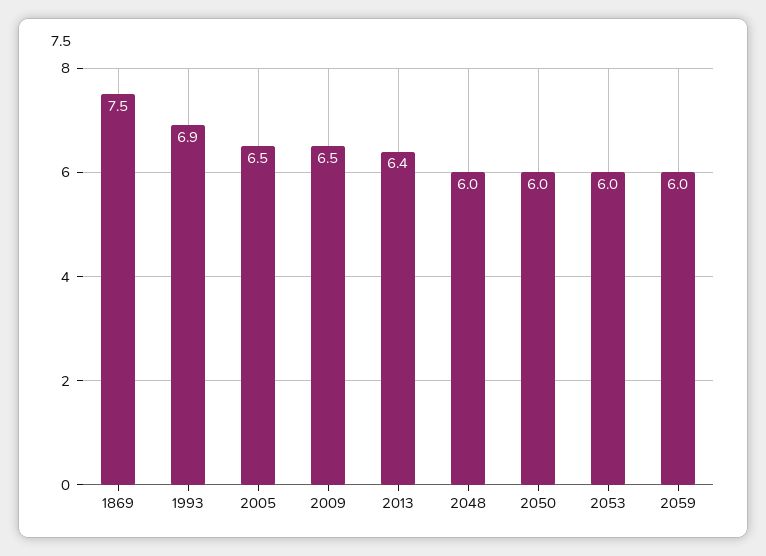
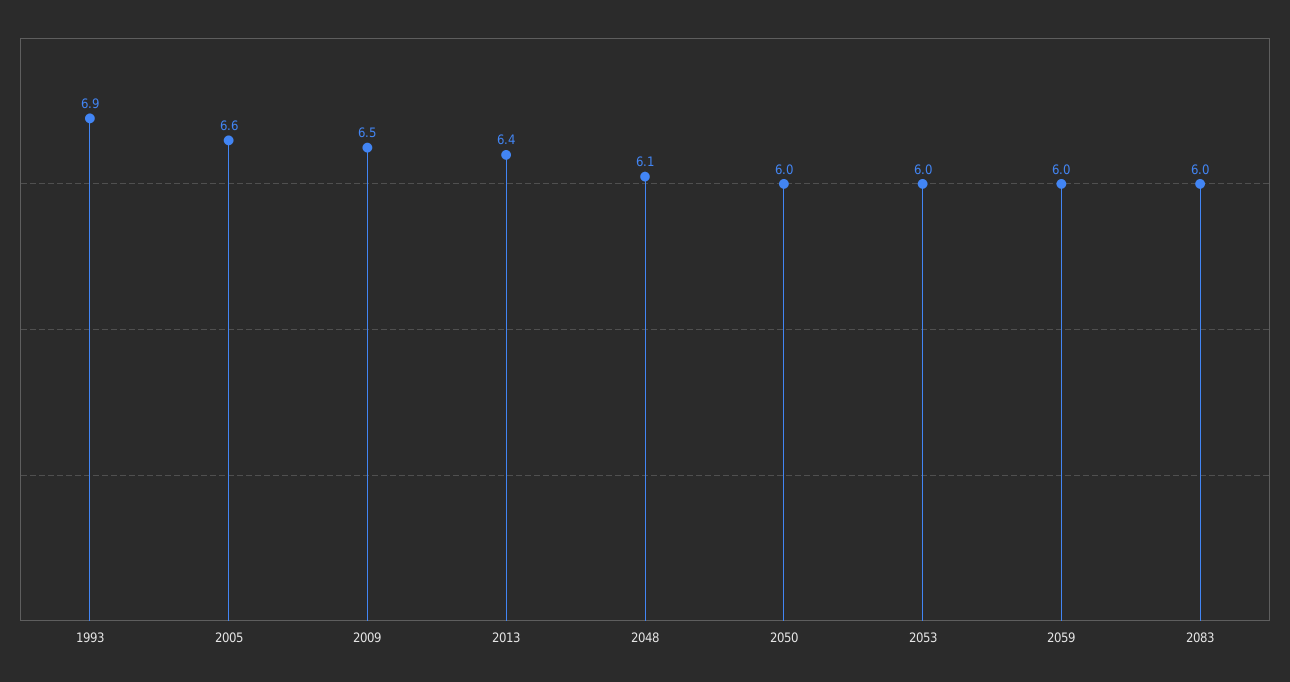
1869: 7.5 -> none
2005: 6.5 -> 6.6
2048: 6 -> 6.1
2083: none -> 6

